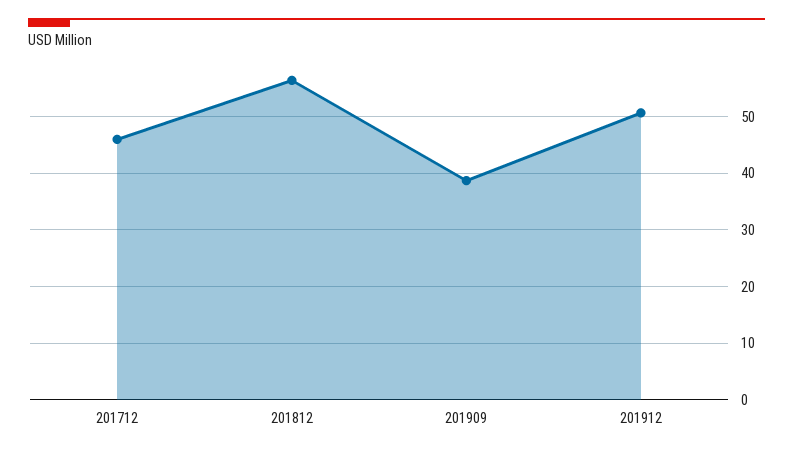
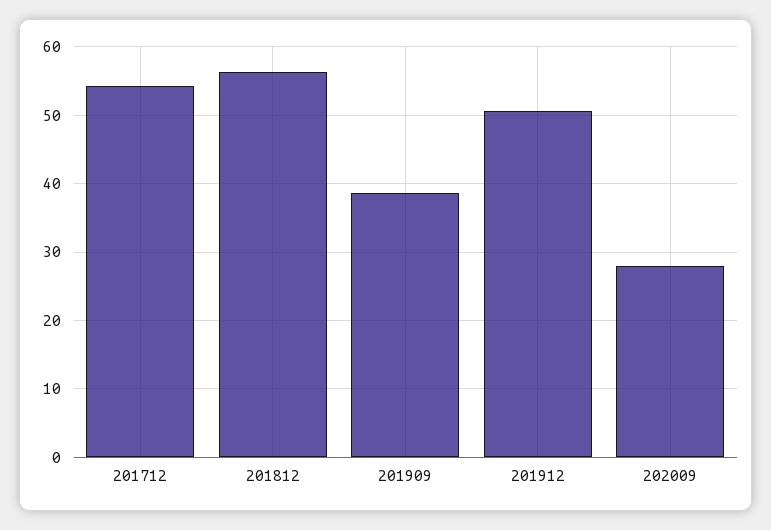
201712: 46 -> 54
202009: none -> 28

